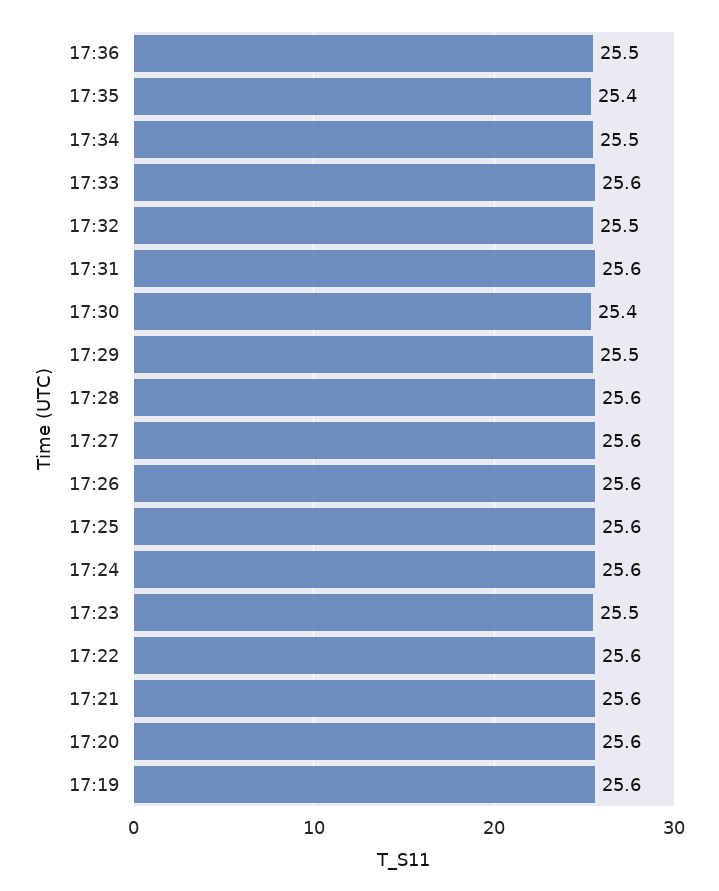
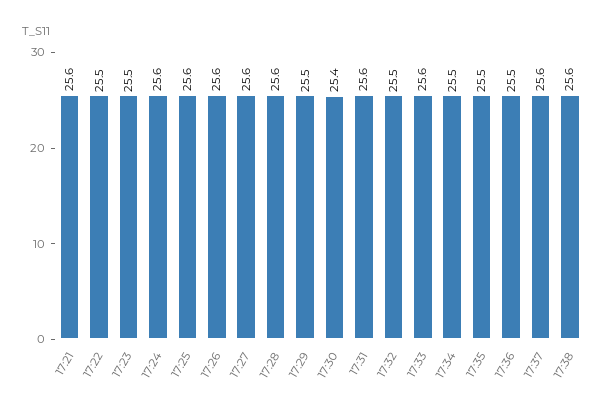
17:35: 25.4 -> 25.5
17:22: 25.6 -> 25.5
17:20: 25.6 -> none
17:19: 25.6 -> none
17:37: none -> 25.6
17:38: none -> 25.6

